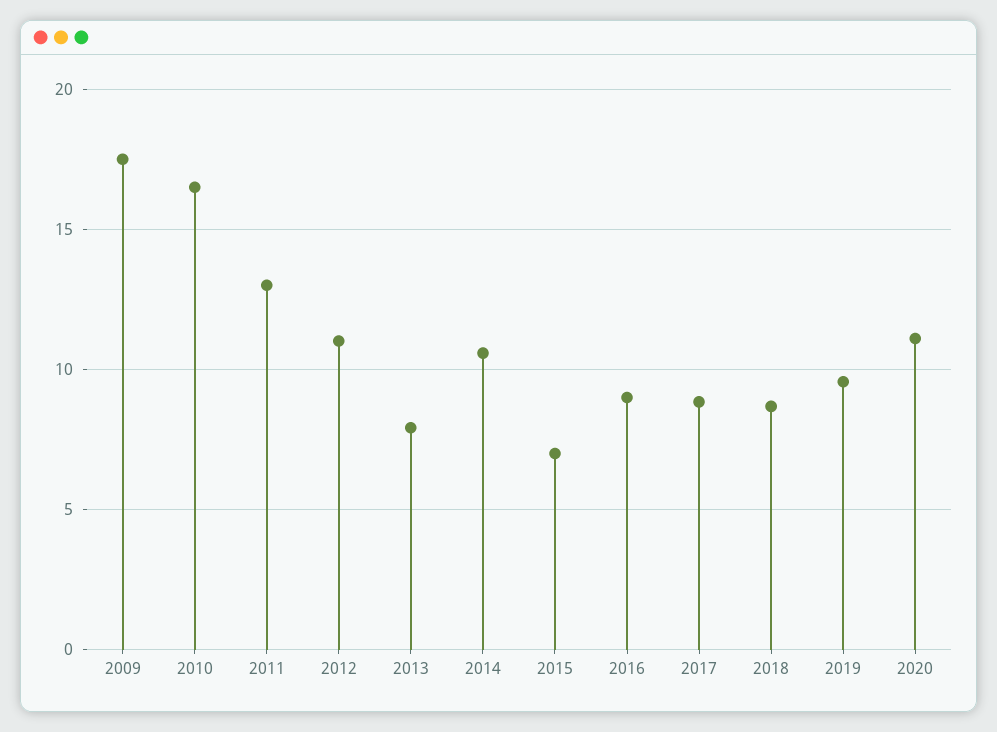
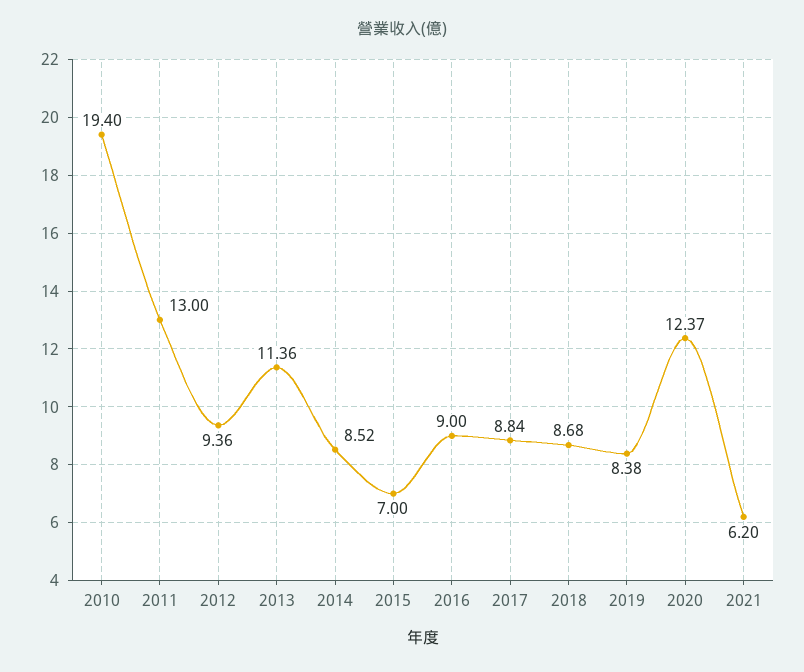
2009: 17.5 -> none
2010: 16.5 -> 19.4
2012: 11 -> 9.36
2013: 8 -> 11.36
2014: 10.5 -> 8.52
2019: 9.5 -> 8.38
2020: 11 -> 12.37
2021: none -> 6.2

